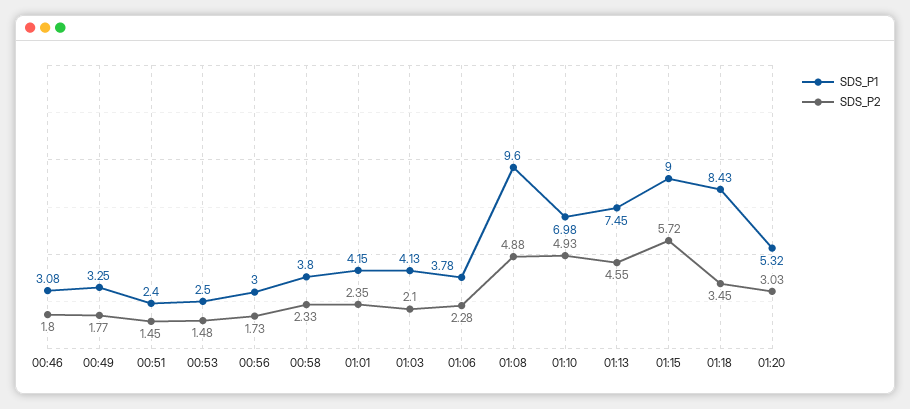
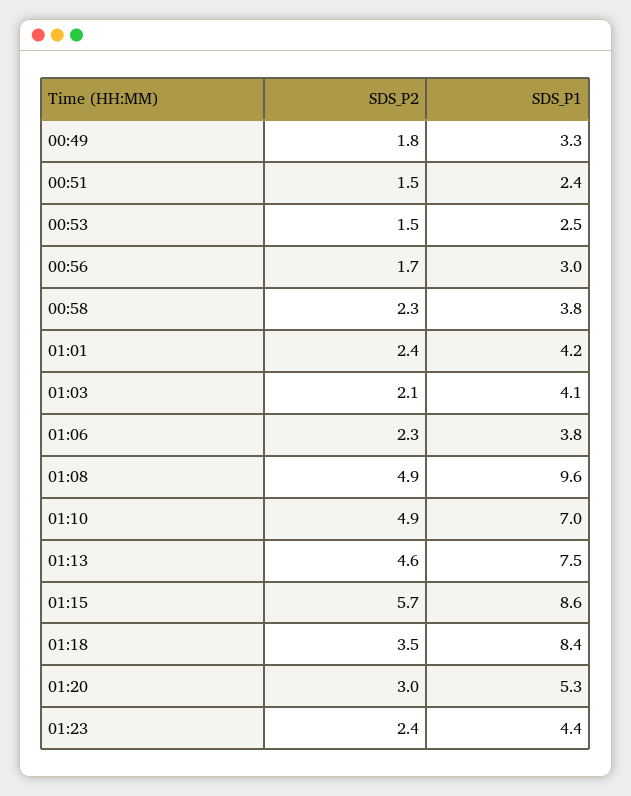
SDS_P1, 00:46: 3.08 -> none
SDS_P2, 00:46: 1.8 -> none
SDS_P1, 01:15: 9 -> 8.6
SDS_P2, 01:23: none -> 2.4
SDS_P1, 01:23: none -> 4.4

